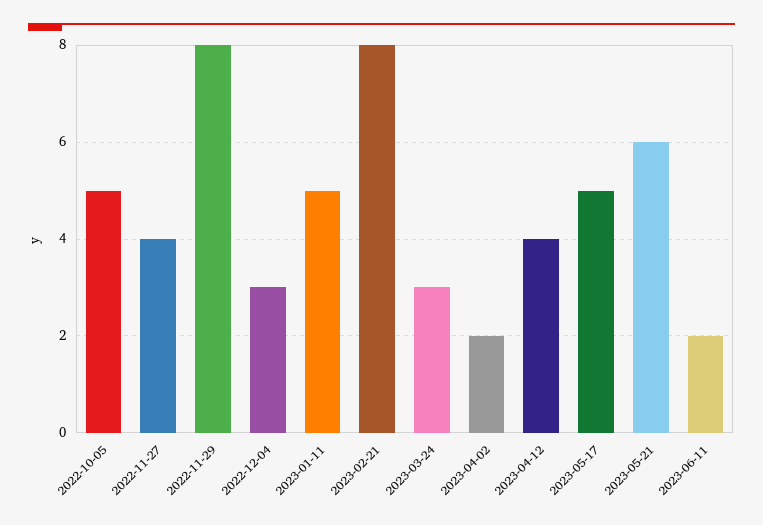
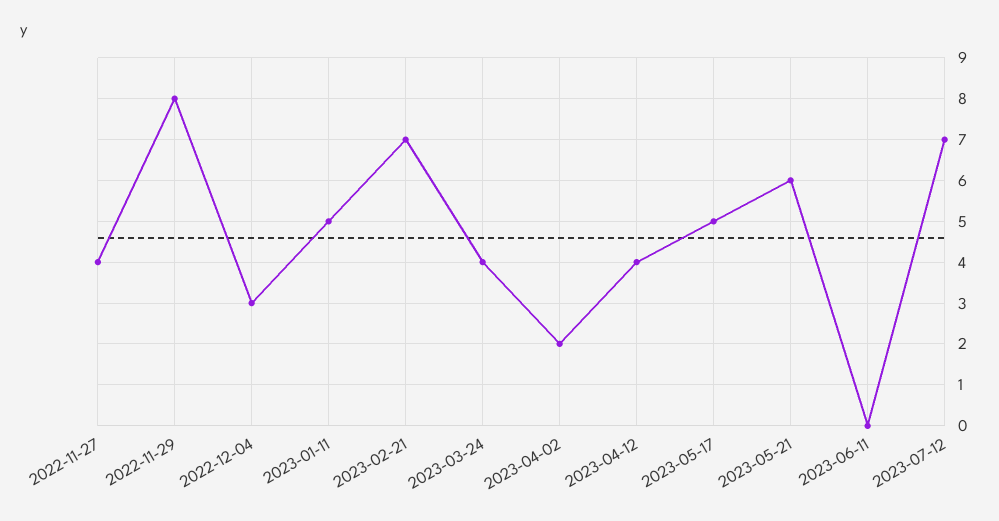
2022-10-05: 5 -> none
2023-02-21: 8 -> 7
2023-03-24: 3 -> 4
2023-06-11: 2 -> 0
2023-07-12: none -> 7

